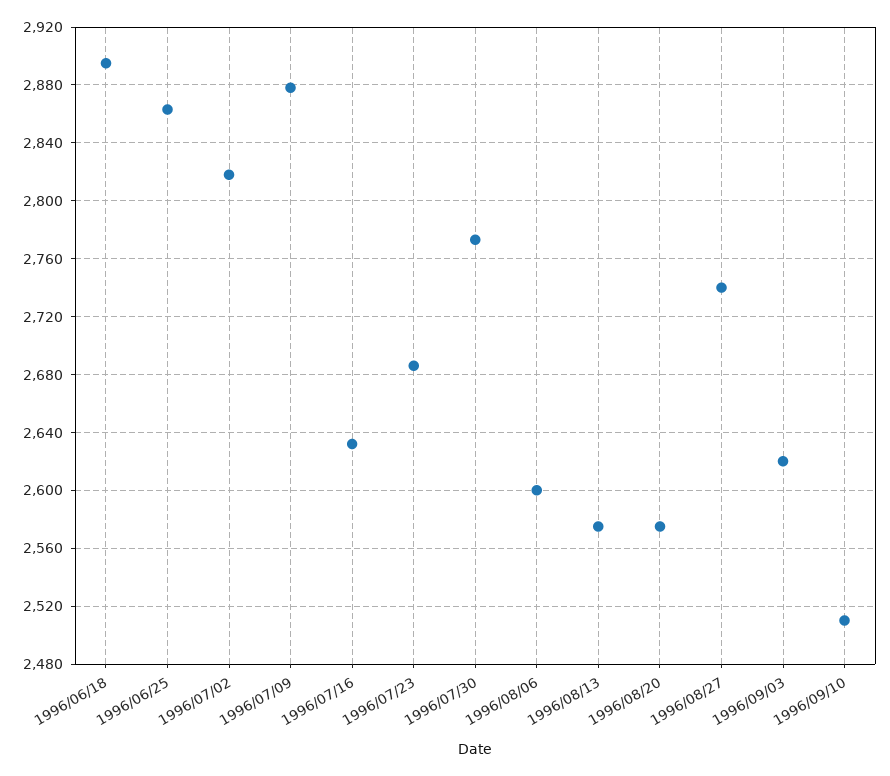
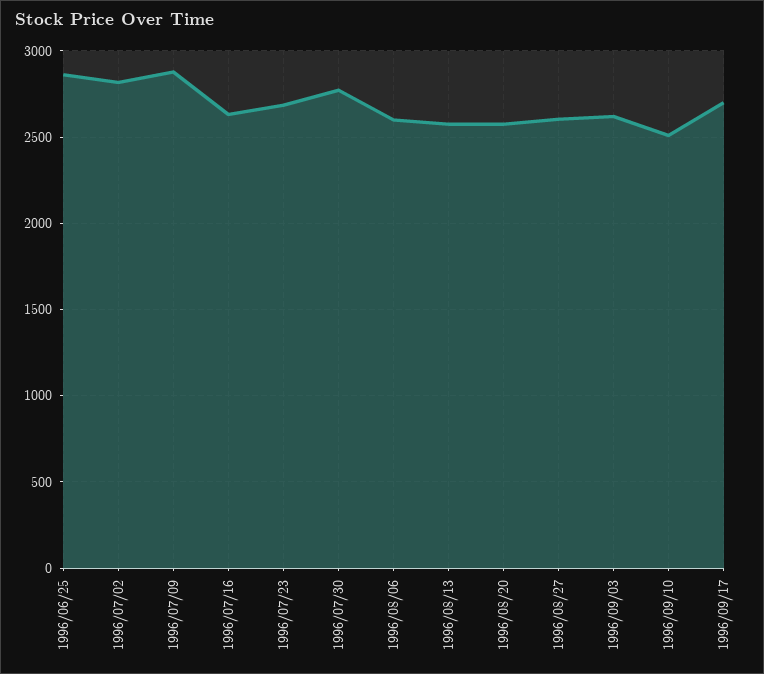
1996/06/18: 2895 -> none
1996/08/27: 2740 -> 2600
1996/09/17: none -> 2700

